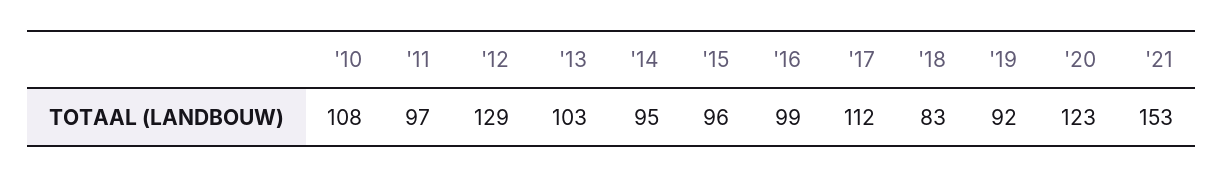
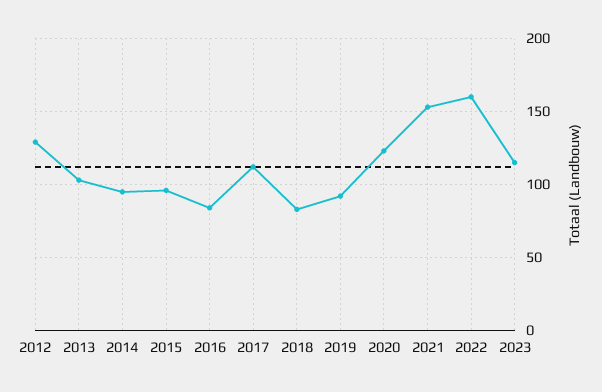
'10: 108 -> none
'11: 97 -> none
'16: 99 -> 85
2022: none -> 160
2023: none -> 115

